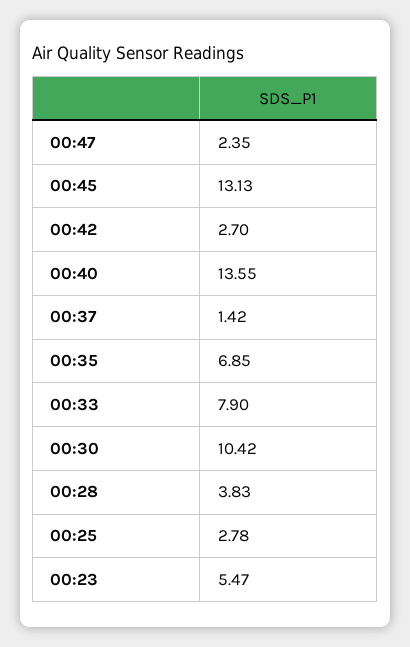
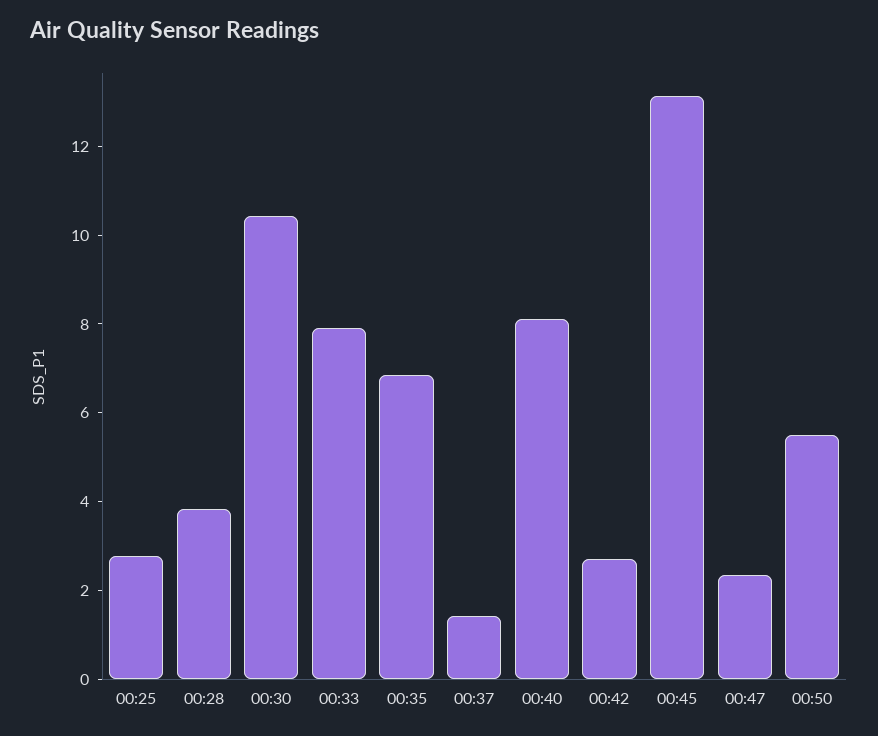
00:40: 13.55 -> 8
00:23: 5.47 -> none
00:50: none -> 5.5

